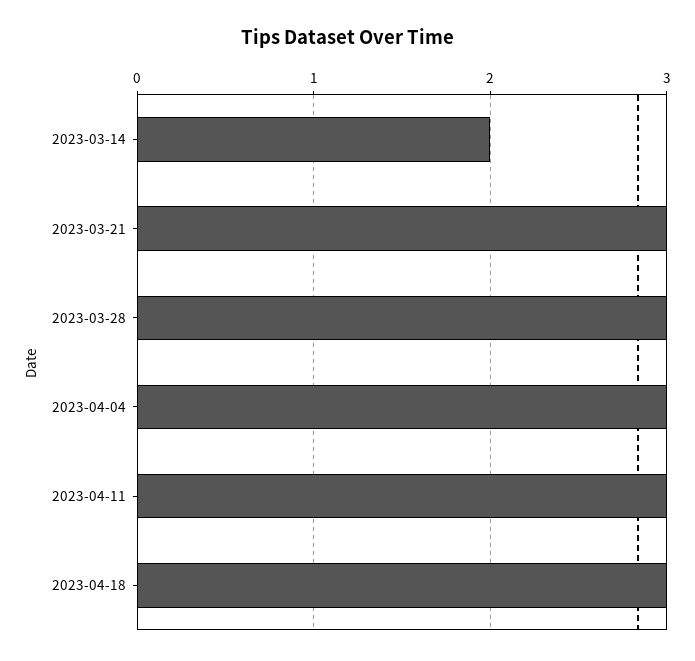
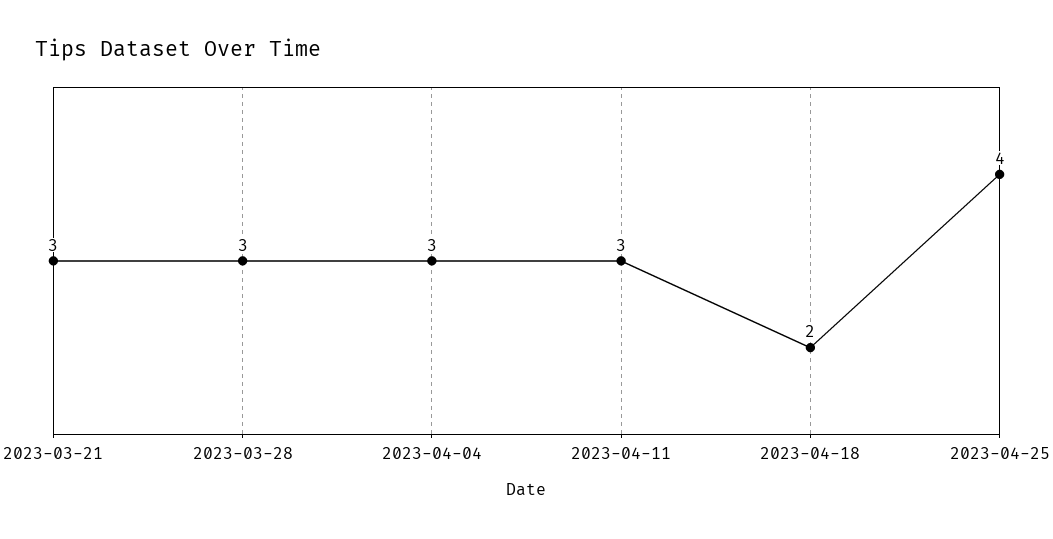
2023-03-14: 2 -> none
2023-04-18: 3 -> 2
2023-04-25: none -> 4

